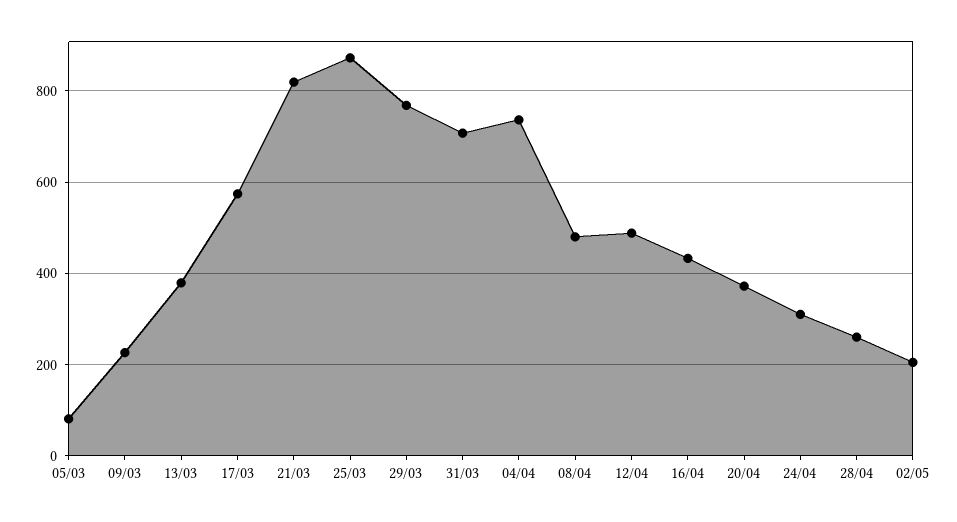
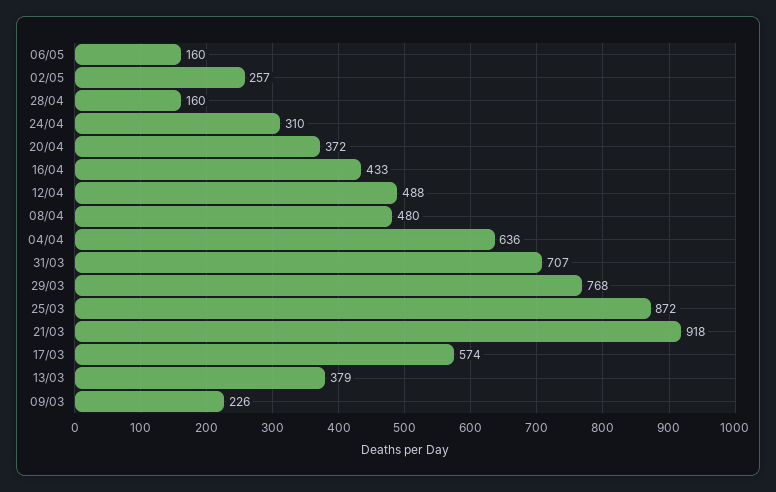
05/03: 80 -> none
21/03: 820 -> 918
04/04: 740 -> 636
28/04: 260 -> 160
02/05: 200 -> 257
06/05: none -> 160

